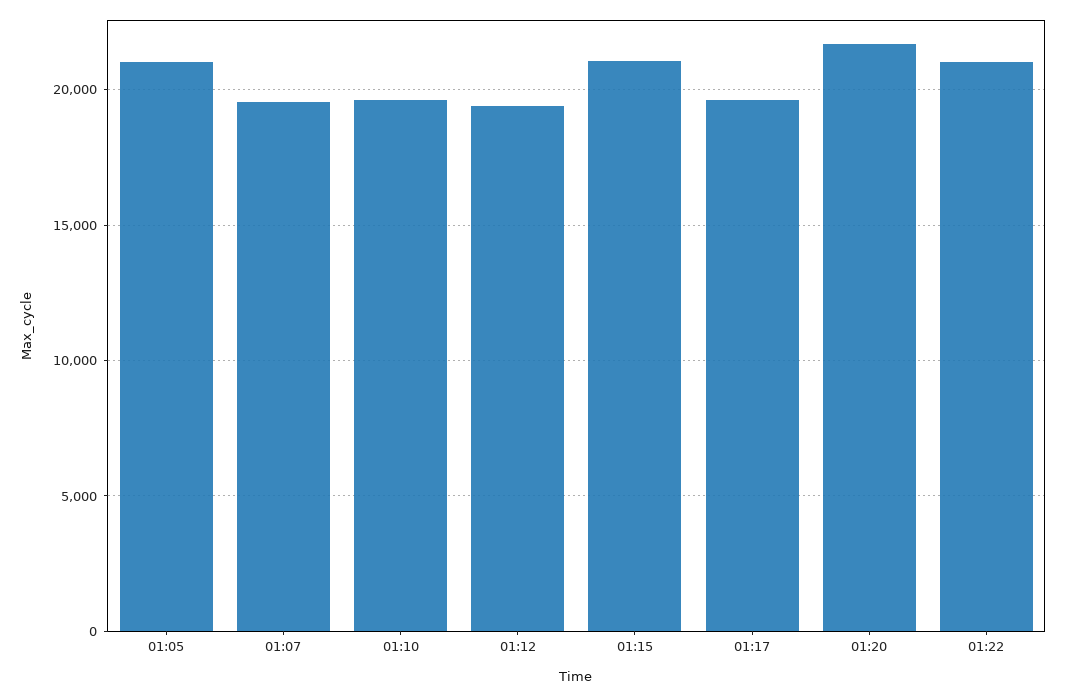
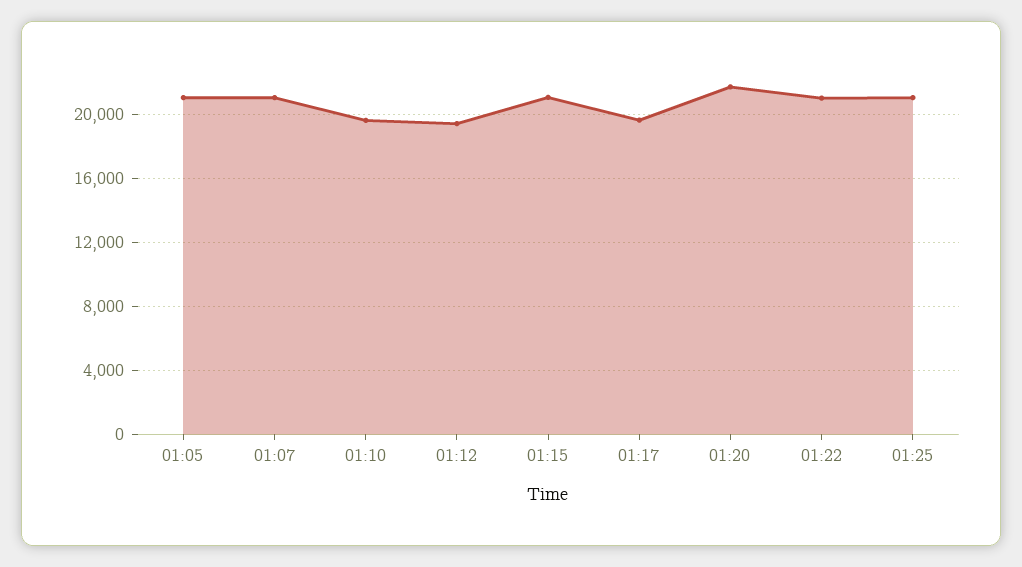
01:07: 19500 -> 21000
01:25: none -> 21000

